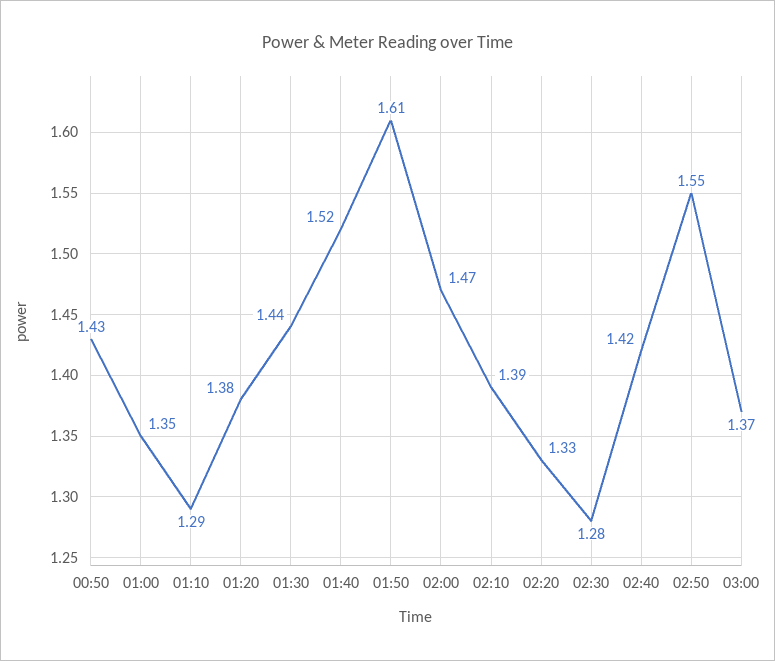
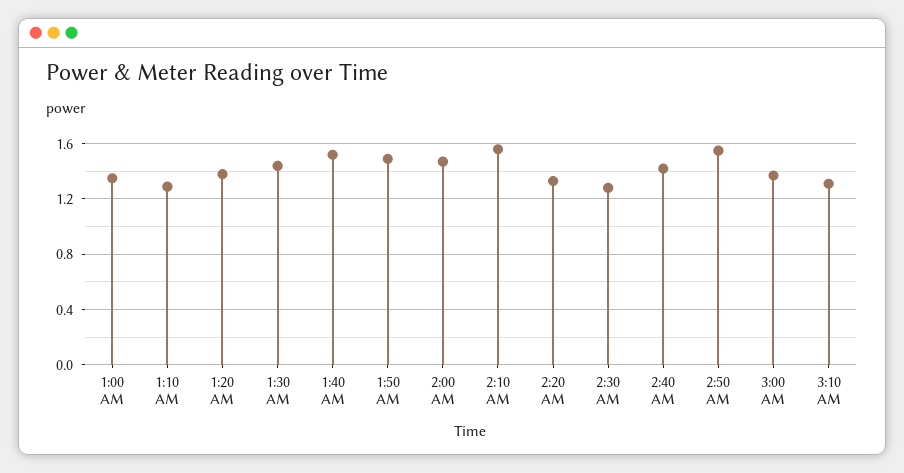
00:50: 1.43 -> none
01:50: 1.61 -> 1.5
02:10: 1.39 -> 1.55
3:10 AM: none -> 1.3

